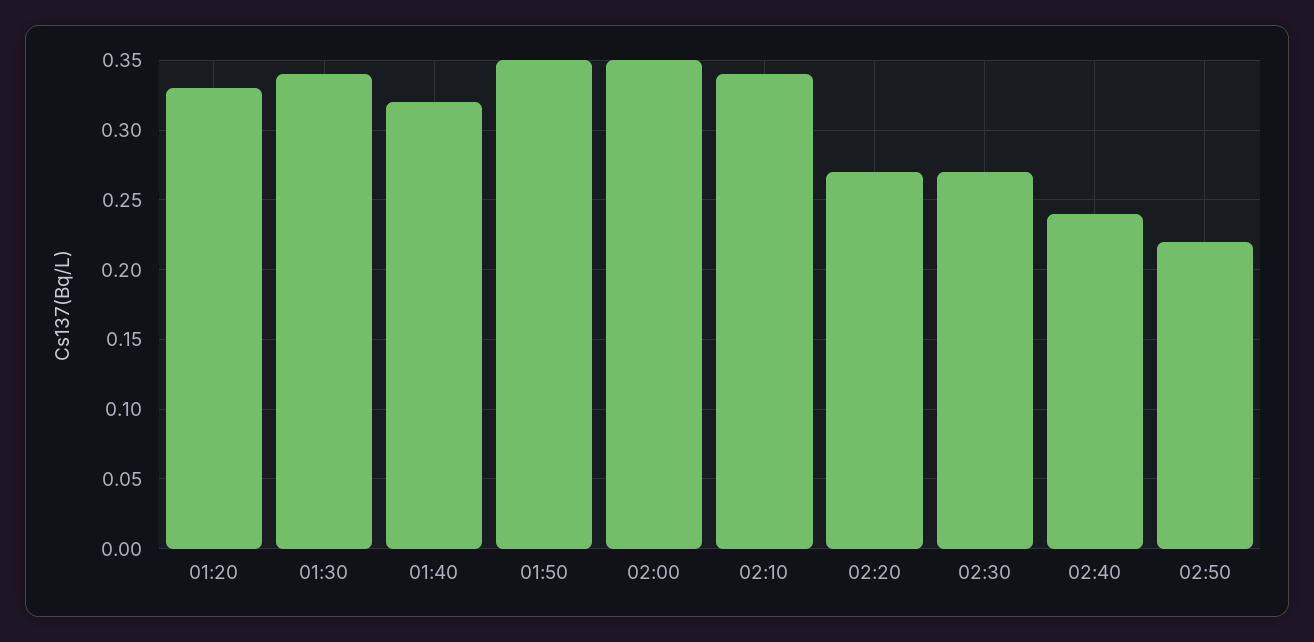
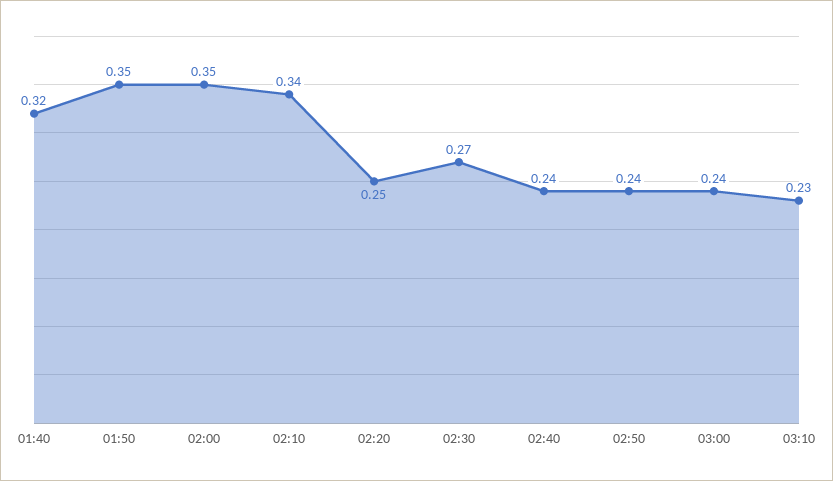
01:20: 0.33 -> none
01:30: 0.34 -> none
02:20: 0.27 -> 0.25
02:50: 0.22 -> 0.24
03:00: none -> 0.24
03:10: none -> 0.23

